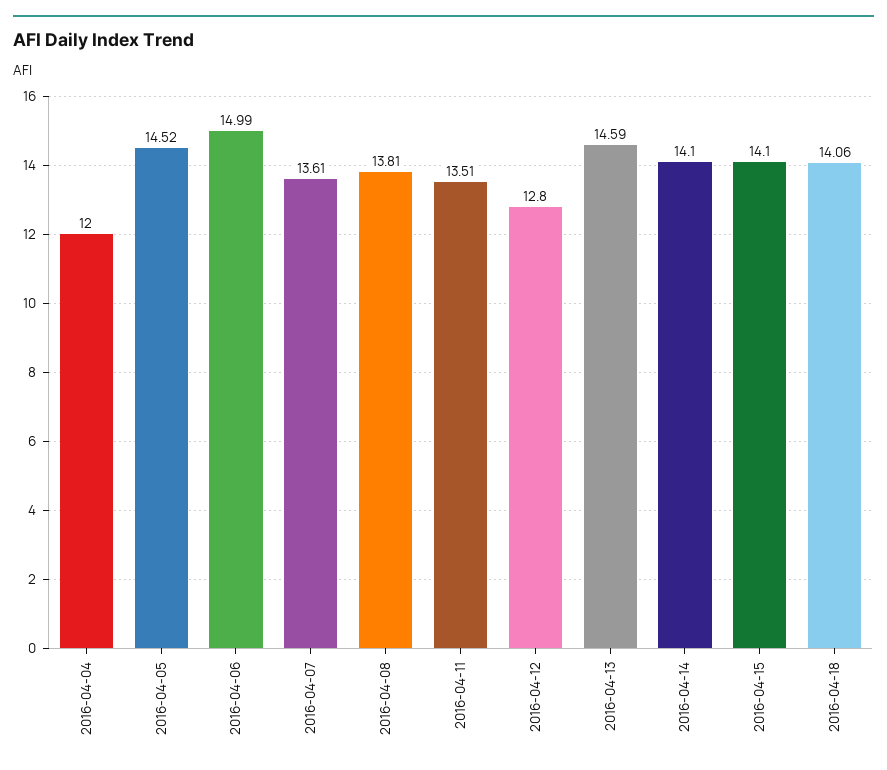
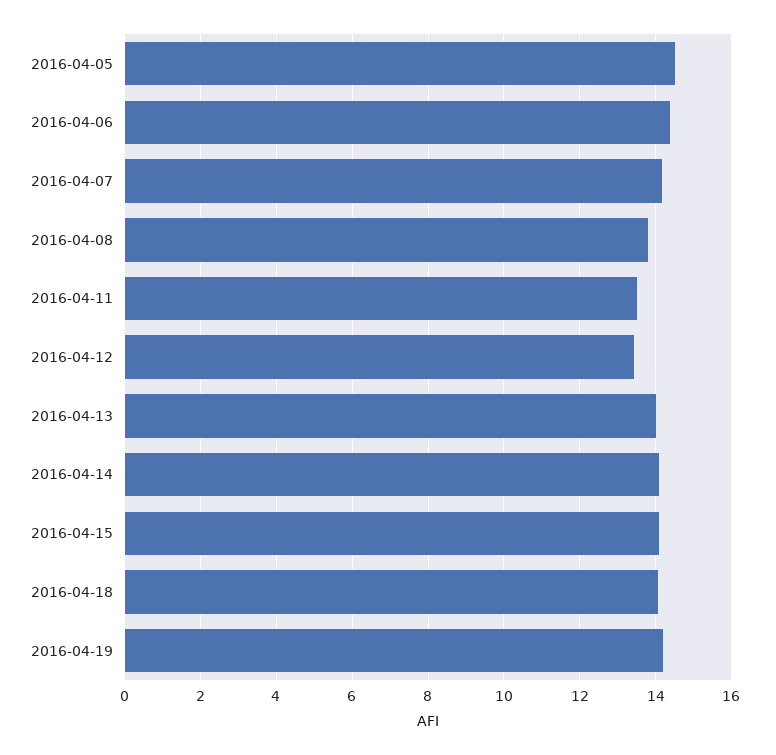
2016-04-04: 12 -> none
2016-04-06: 14.99 -> 14.4
2016-04-07: 13.61 -> 14.2
2016-04-12: 12.8 -> 13.4
2016-04-13: 14.59 -> 14
2016-04-19: none -> 14.2

